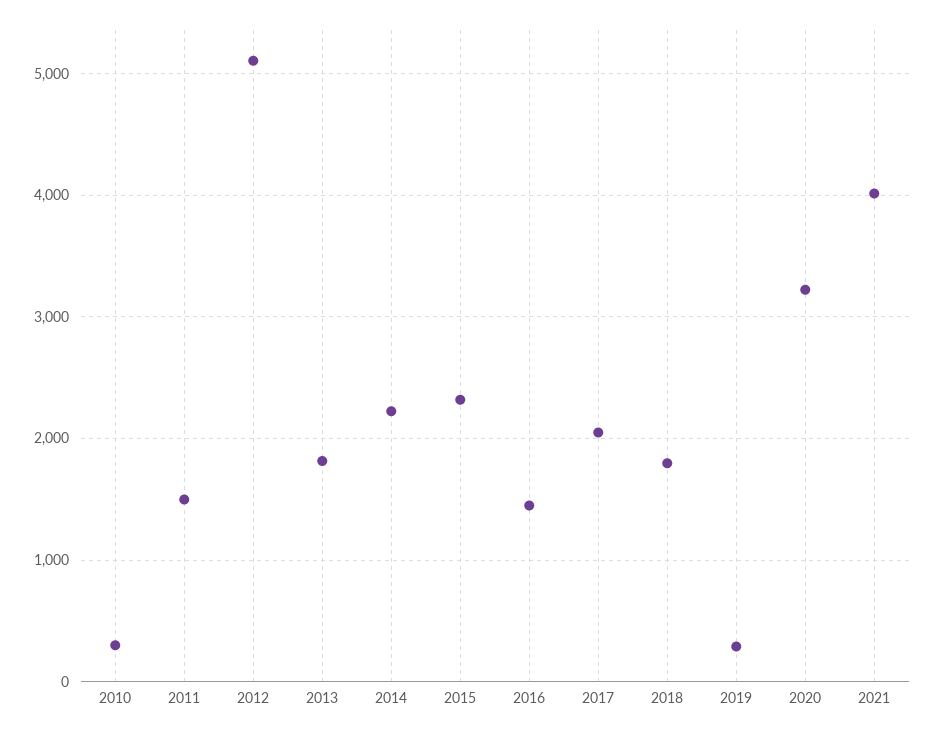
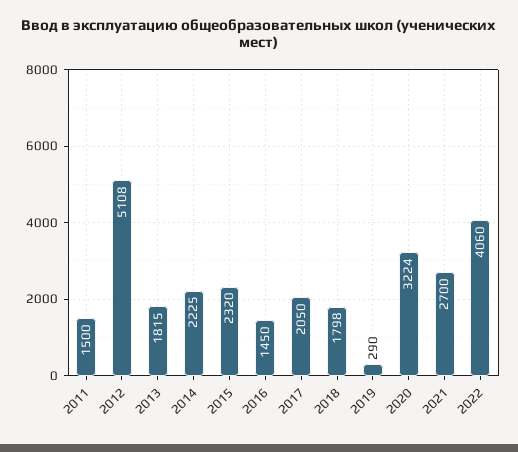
2010: 300 -> none
2021: 4000 -> 2700
2022: none -> 4060

